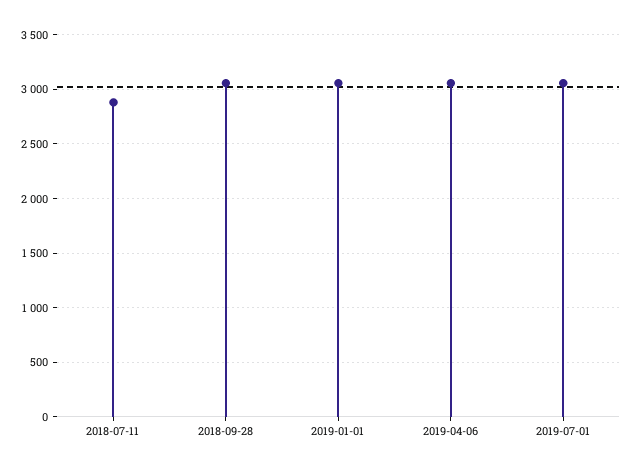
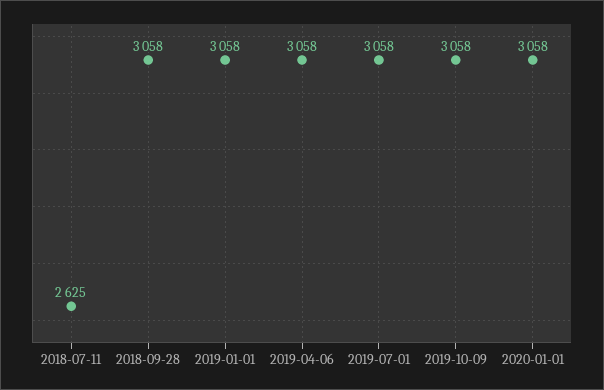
2018-07-11: 2900 -> 2625
2019-10-09: none -> 3058
2020-01-01: none -> 3058

